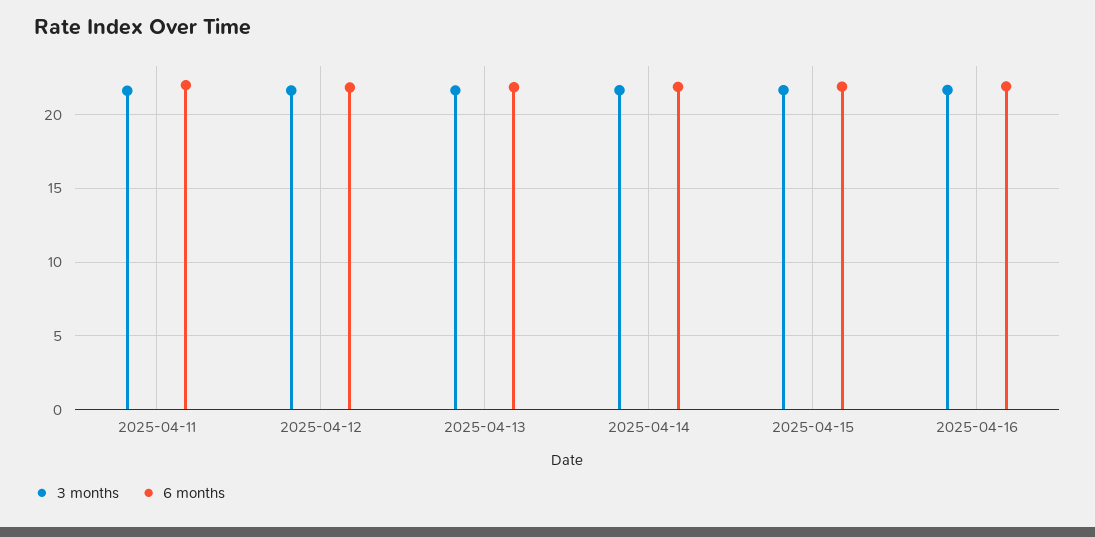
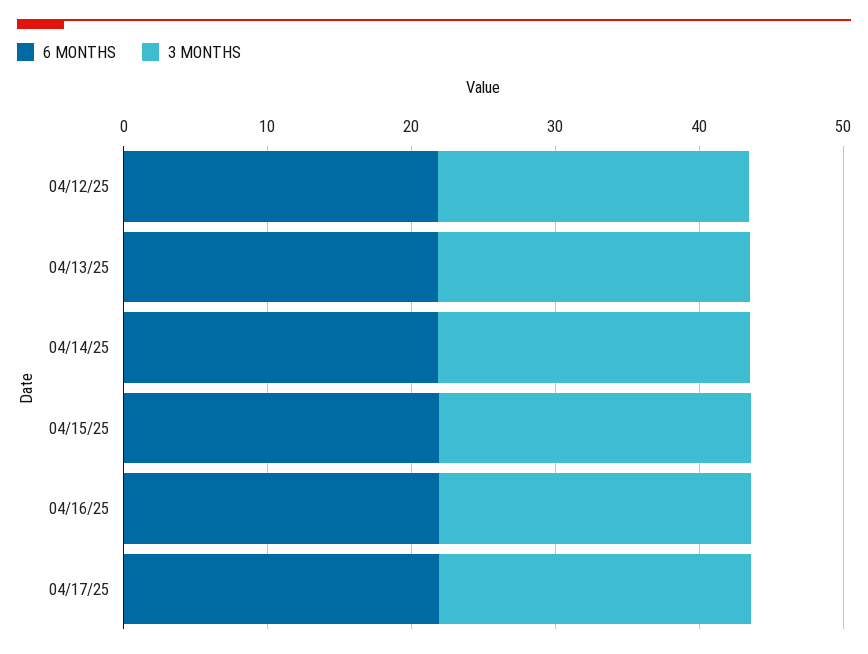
3 months, 2025-04-11: 21.5 -> none
6 months, 2025-04-11: 22 -> none
6 months, 04/17/25: none -> 22
3 months, 04/17/25: none -> 22

